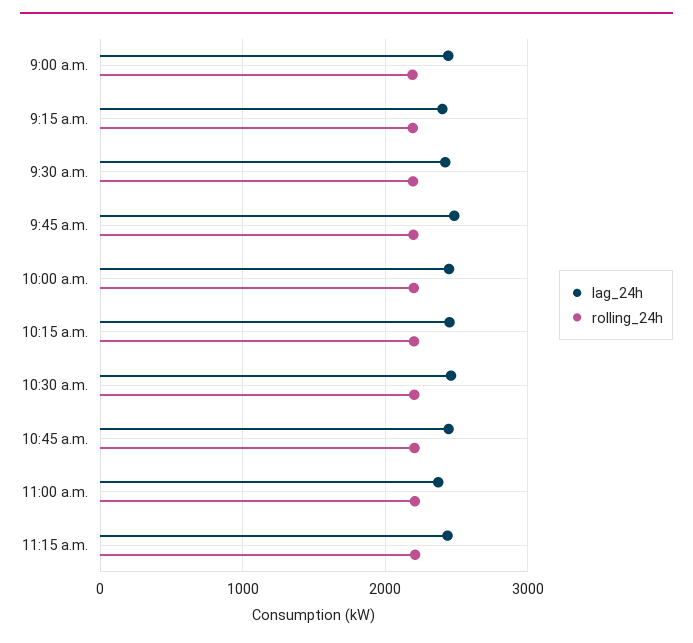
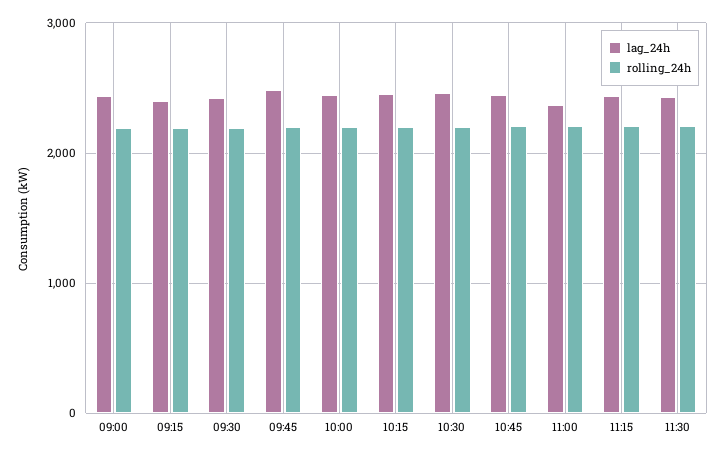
lag_24h, 11:30: none -> 2400
rolling_24h, 11:30: none -> 2200

